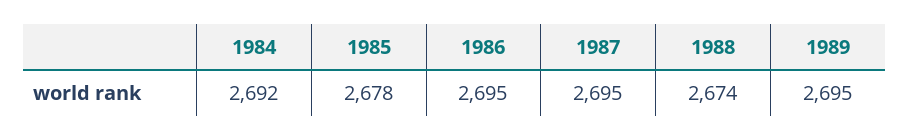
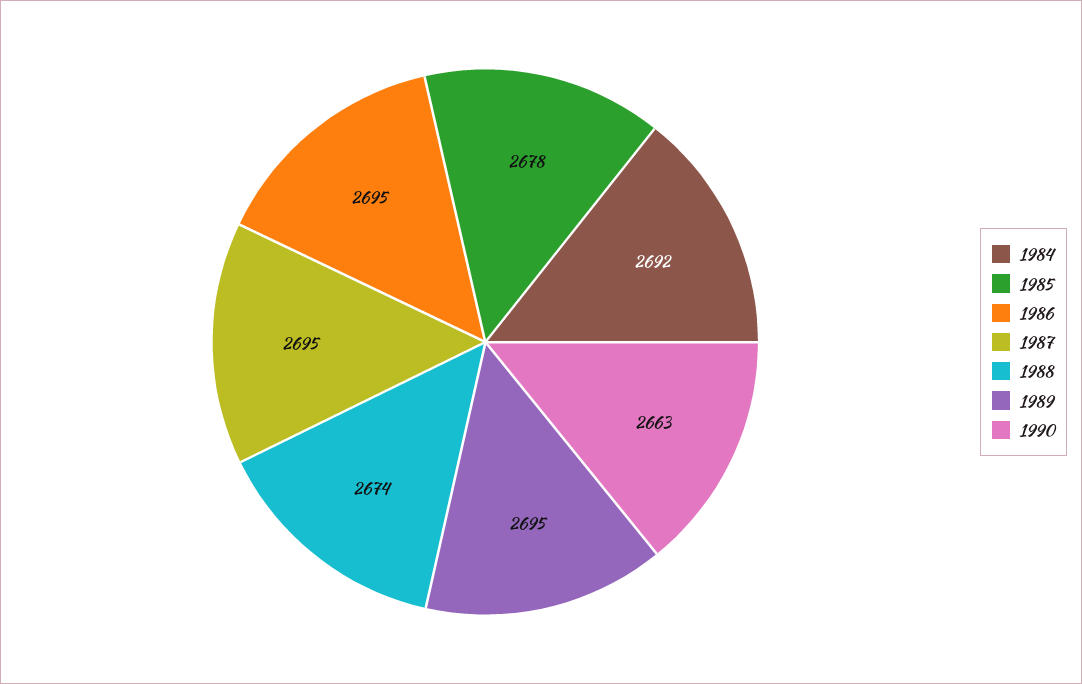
1990: none -> 2663

